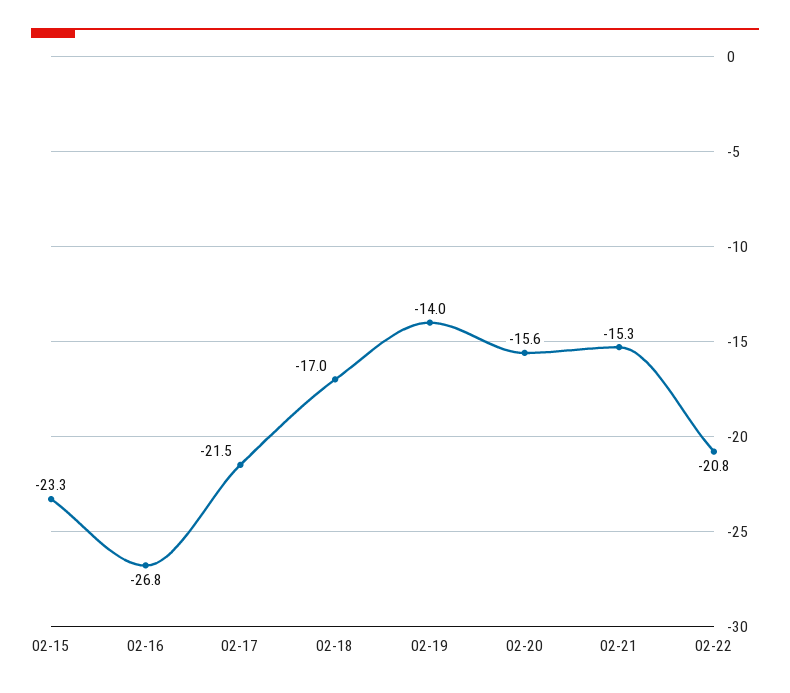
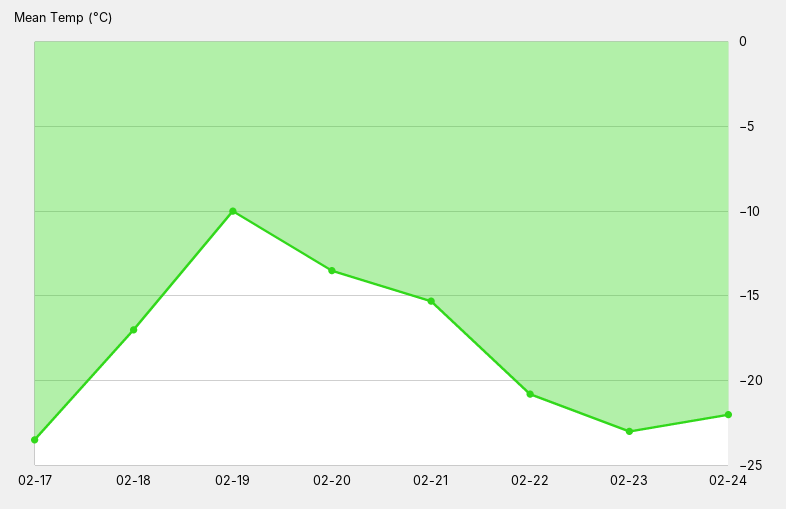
02-15: -23.3 -> none
02-16: -26.8 -> none
02-17: -21.5 -> -23.5
02-19: -14 -> -10
02-20: -15.6 -> -13.5
02-23: none -> -23
02-24: none -> -22

